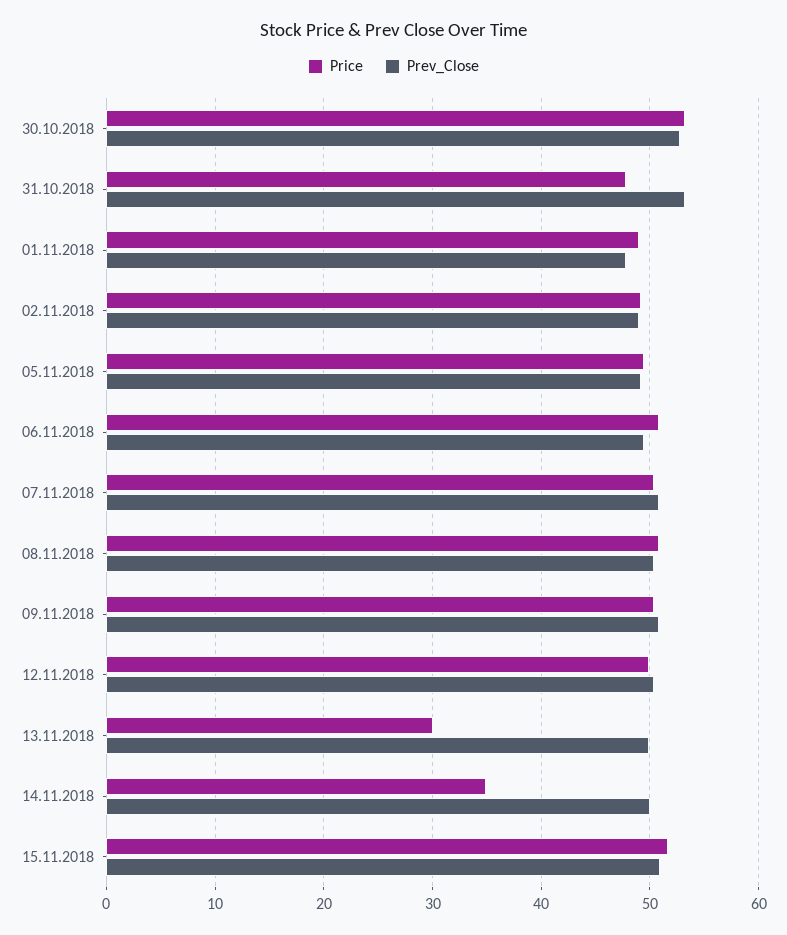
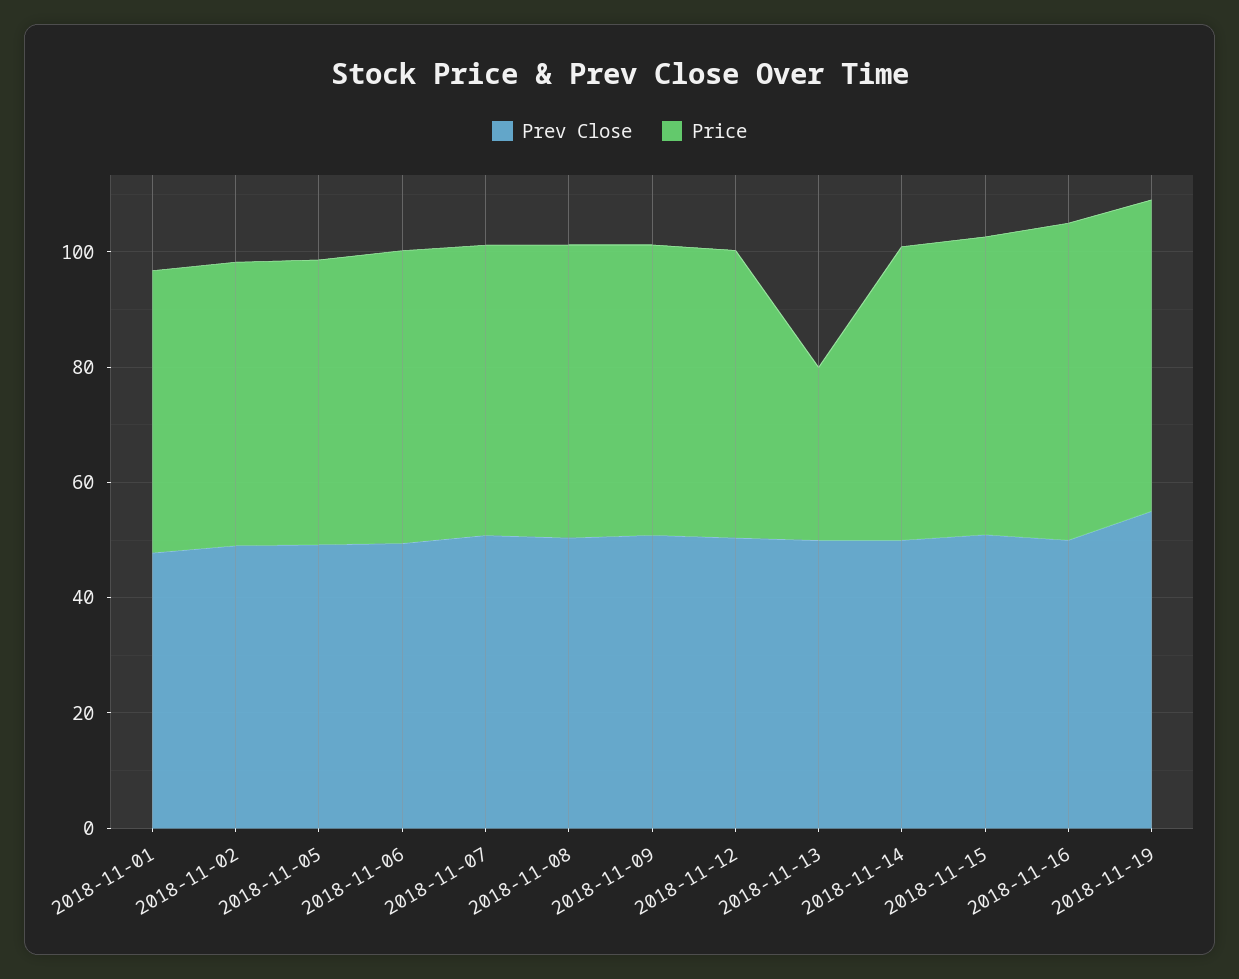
Price, 30.10.2018: 53 -> none
Prev_Close, 30.10.2018: 53 -> none
Price, 31.10.2018: 48 -> none
Prev_Close, 31.10.2018: 53 -> none
Price, 14.11.2018: 35 -> 50
Prev_Close, 2018-11-16: none -> 50
Price, 2018-11-16: none -> 55
Prev_Close, 2018-11-19: none -> 55
Price, 2018-11-19: none -> 55

